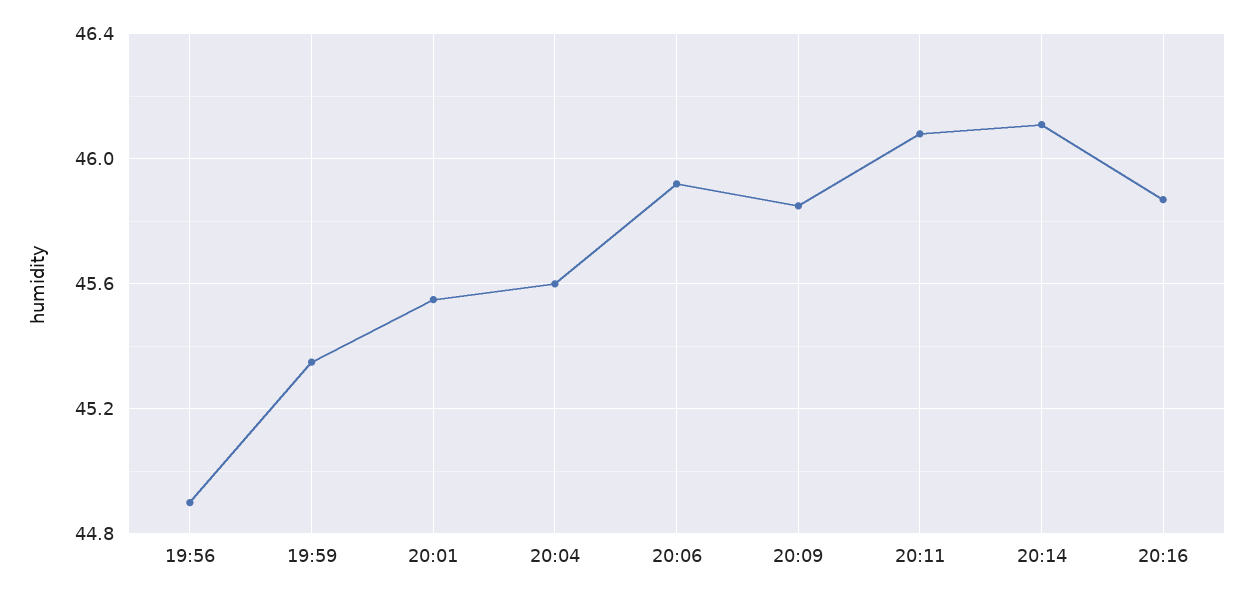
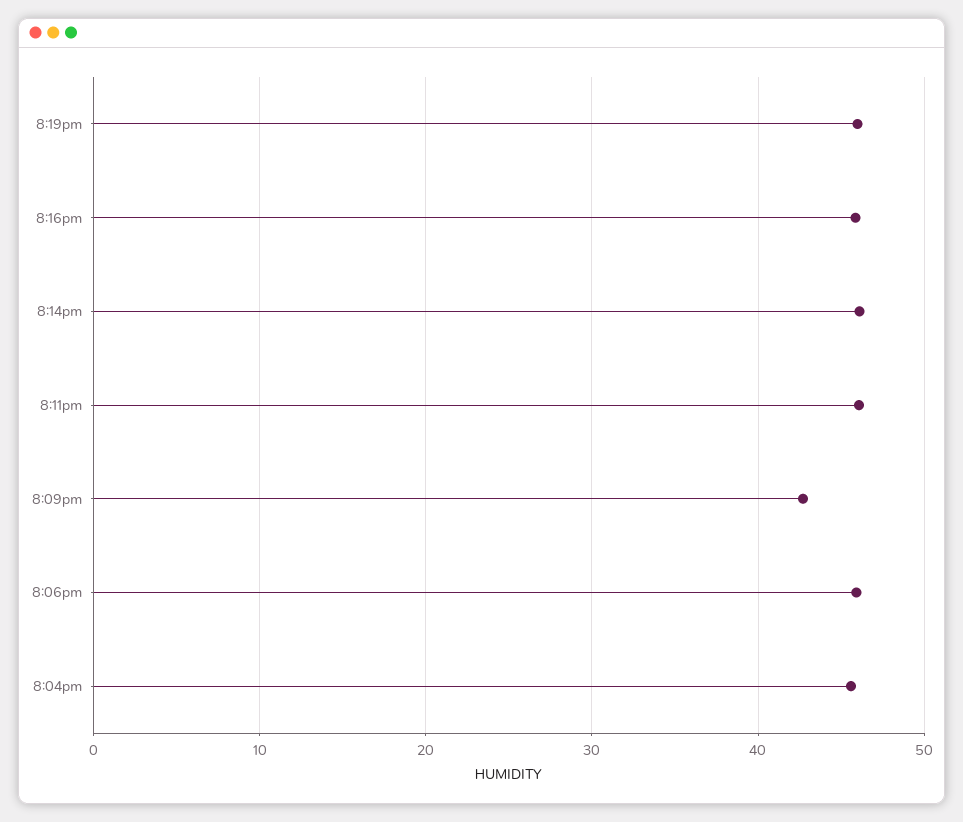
19:56: 44.9 -> none
19:59: 45.35 -> none
20:01: 45.55 -> none
20:09: 45.85 -> 43
8:19pm: none -> 46

